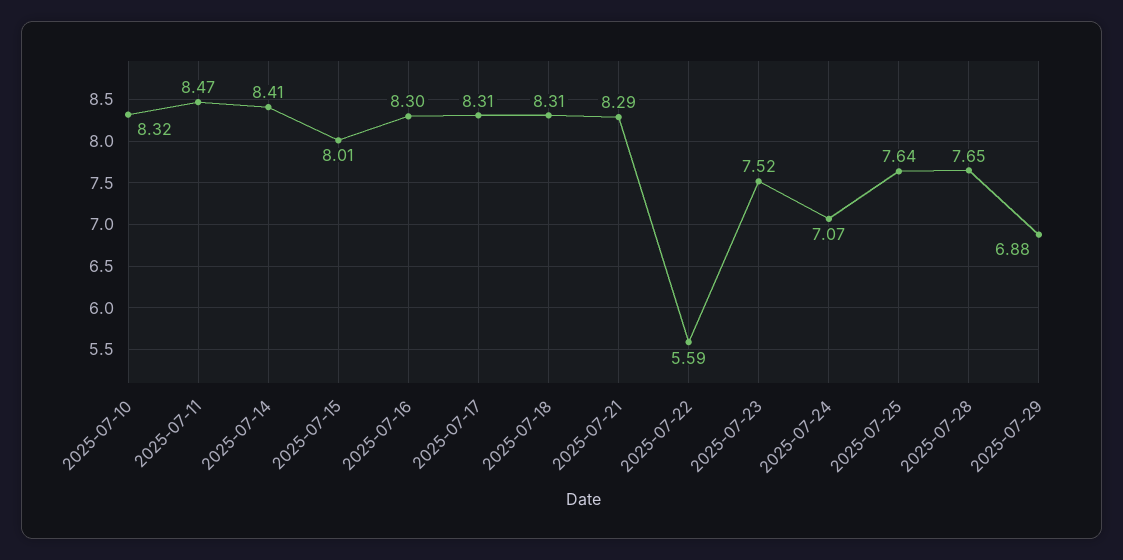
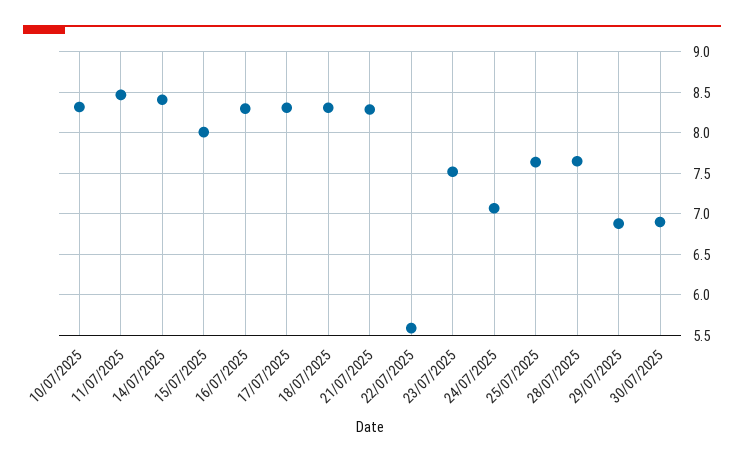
30/07/2025: none -> 6.9

